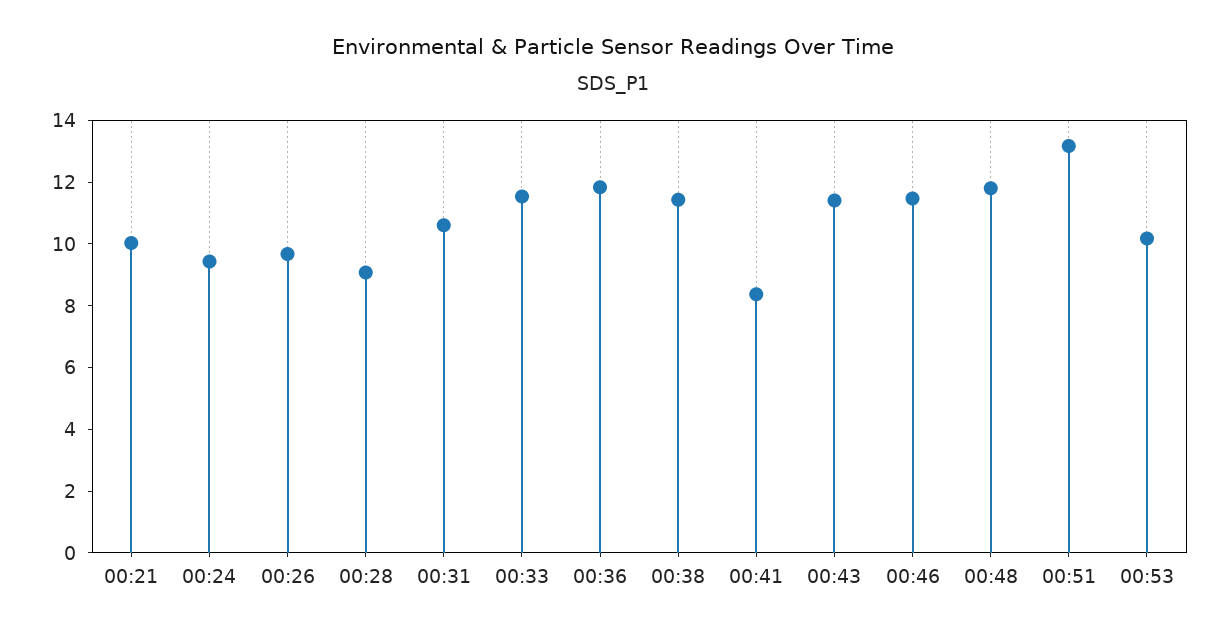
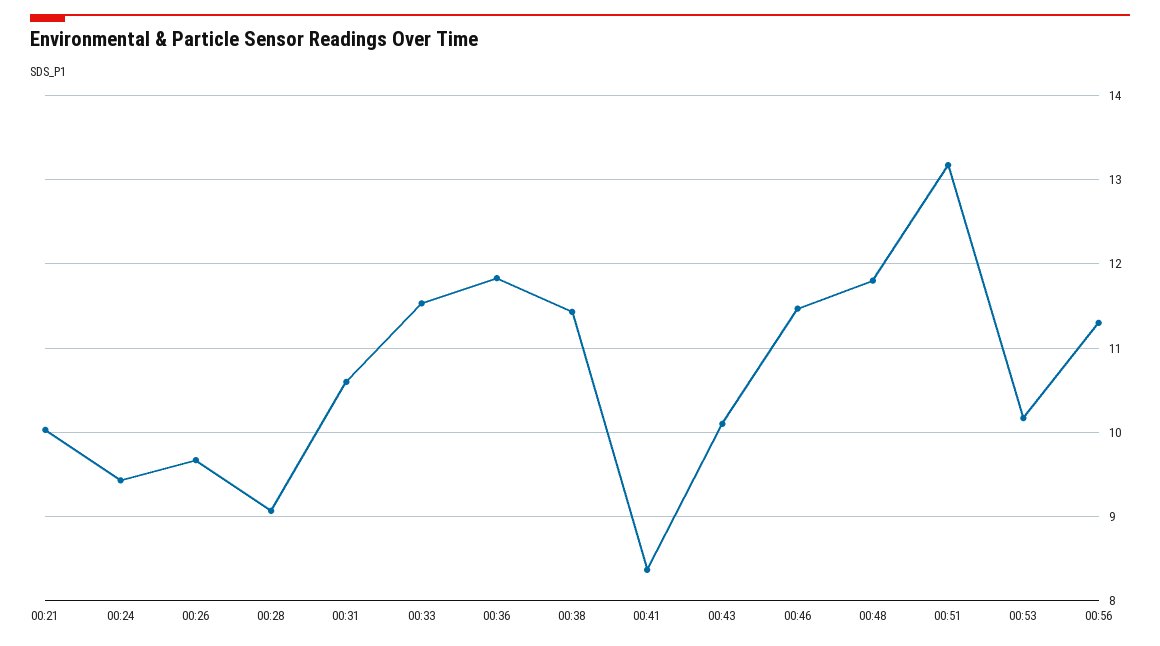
00:43: 11.5 -> 10.1
00:56: none -> 11.3

